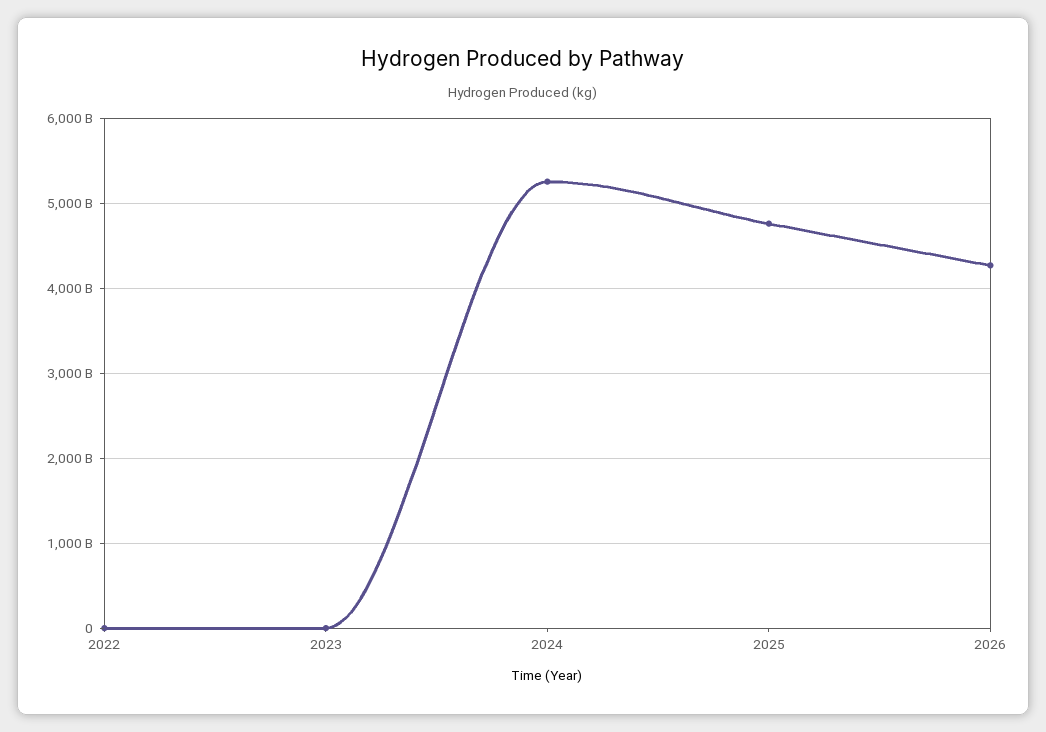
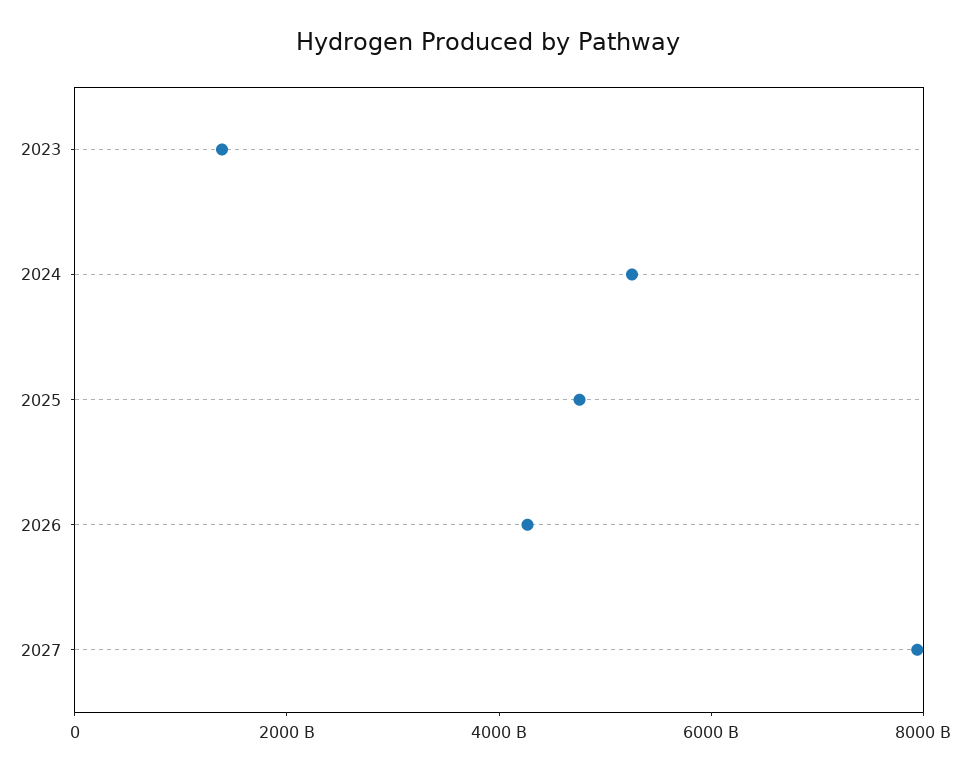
2022: 0 -> none
2023: 0 -> 1500000000000
2027: none -> 8000000000000

